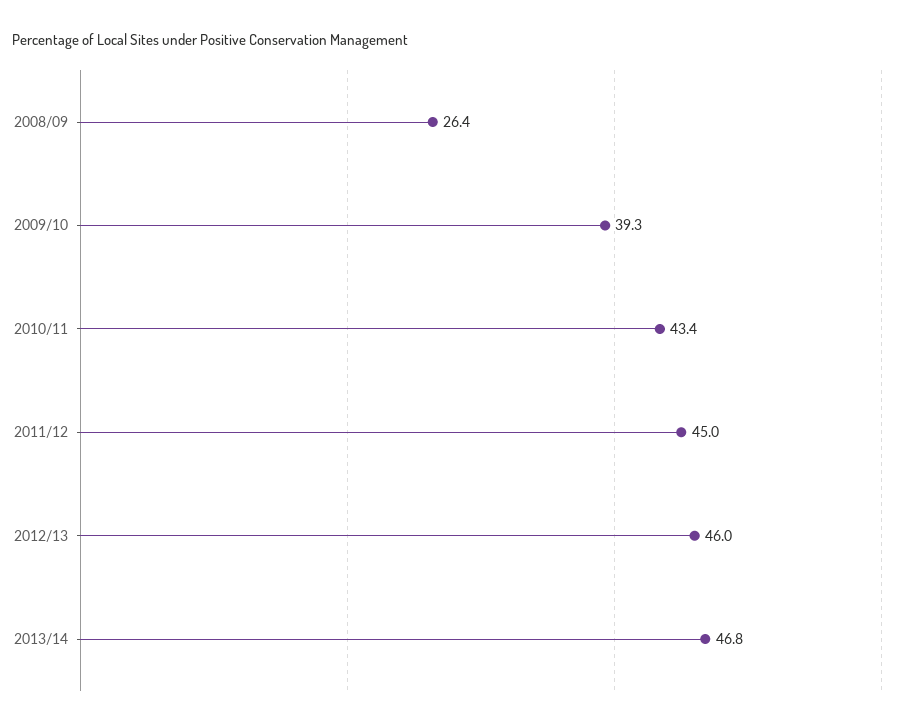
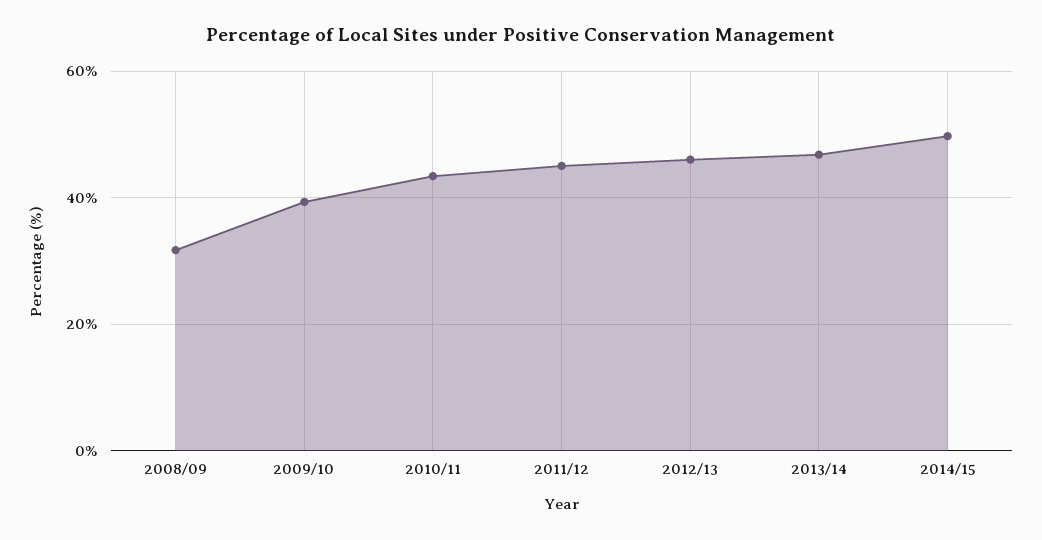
2008/09: 26.4 -> 32
2014/15: none -> 50

